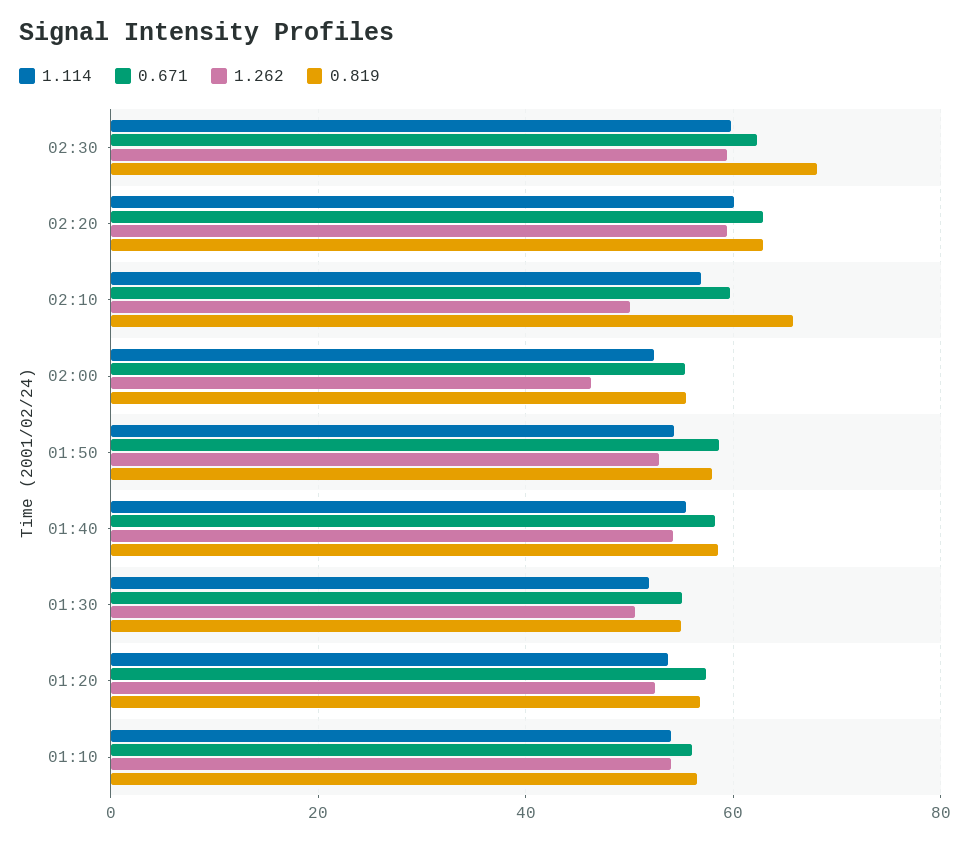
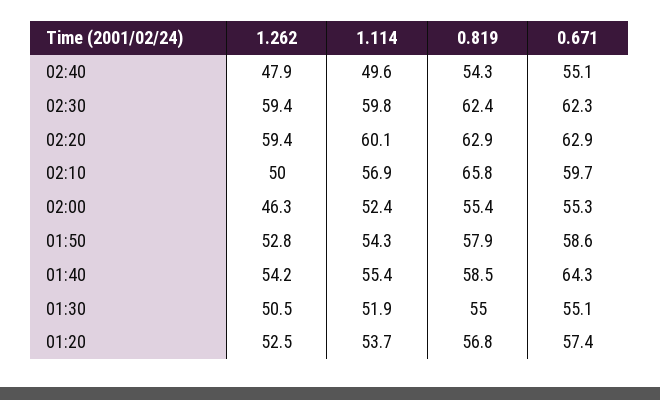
0.819, 02:30: 68 -> 62.4
0.671, 01:40: 58 -> 64.3
1.114, 01:10: 54 -> none
0.671, 01:10: 56 -> none
1.262, 01:10: 54 -> none
0.819, 01:10: 56 -> none
1.262, 02:40: none -> 47.9
1.114, 02:40: none -> 49.6
0.819, 02:40: none -> 54.3
0.671, 02:40: none -> 55.1

